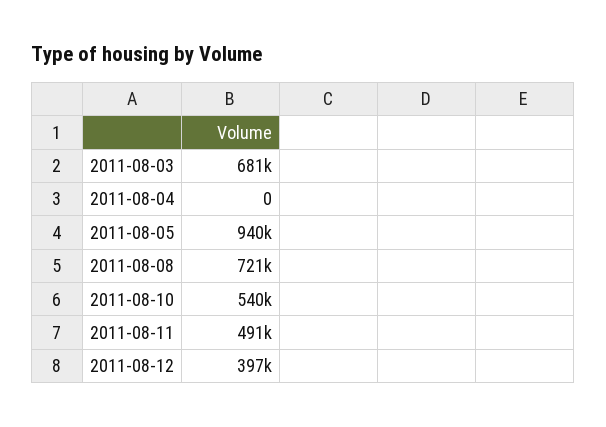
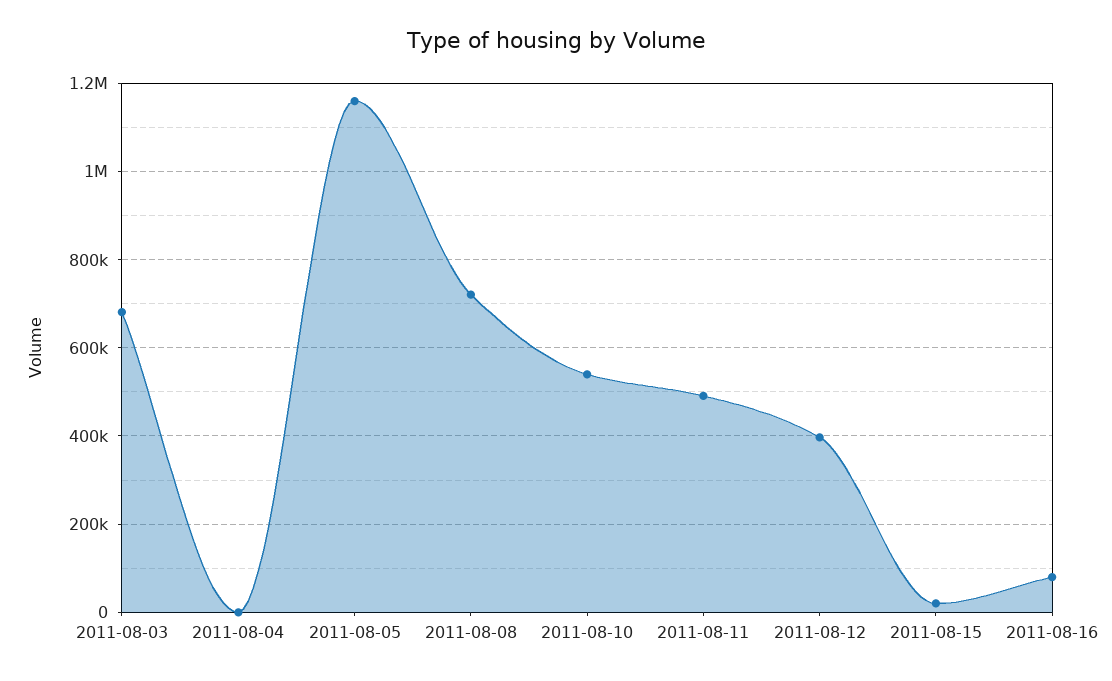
2011-08-05: 940000 -> 1160000
2011-08-15: none -> 20000
2011-08-16: none -> 80000

